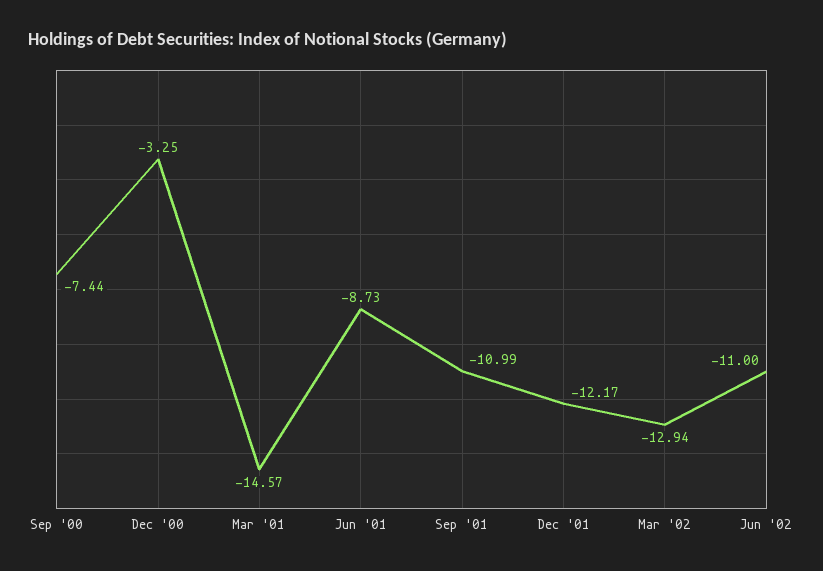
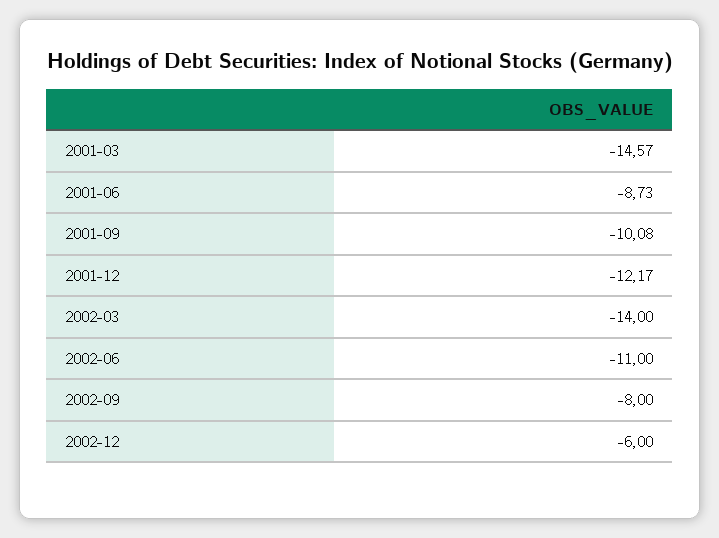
Sep '00: -7.44 -> none
Dec '00: -3.25 -> none
Sep '01: -10.99 -> -10.08
Mar '02: -12.94 -> -14
2002-09: none -> -8
2002-12: none -> -6

